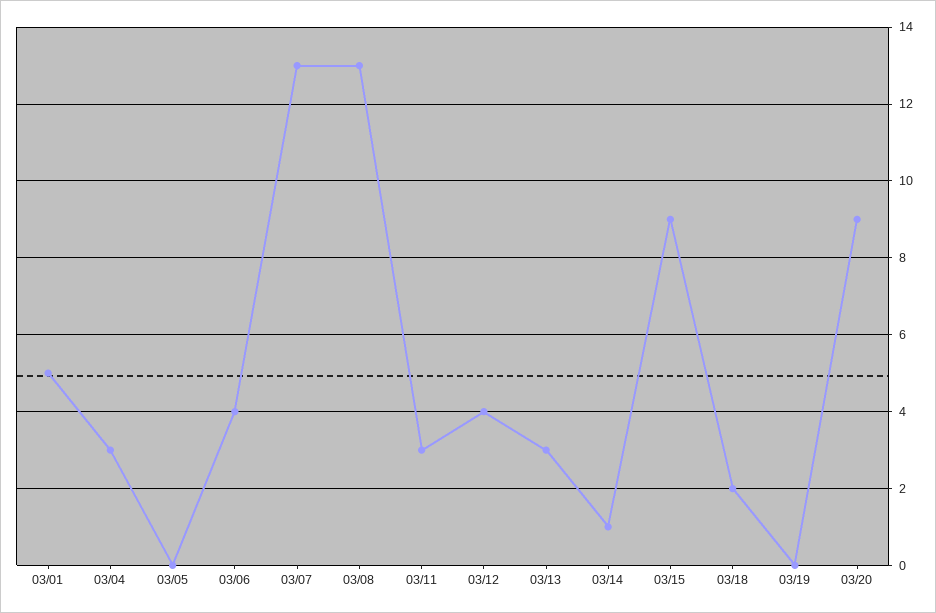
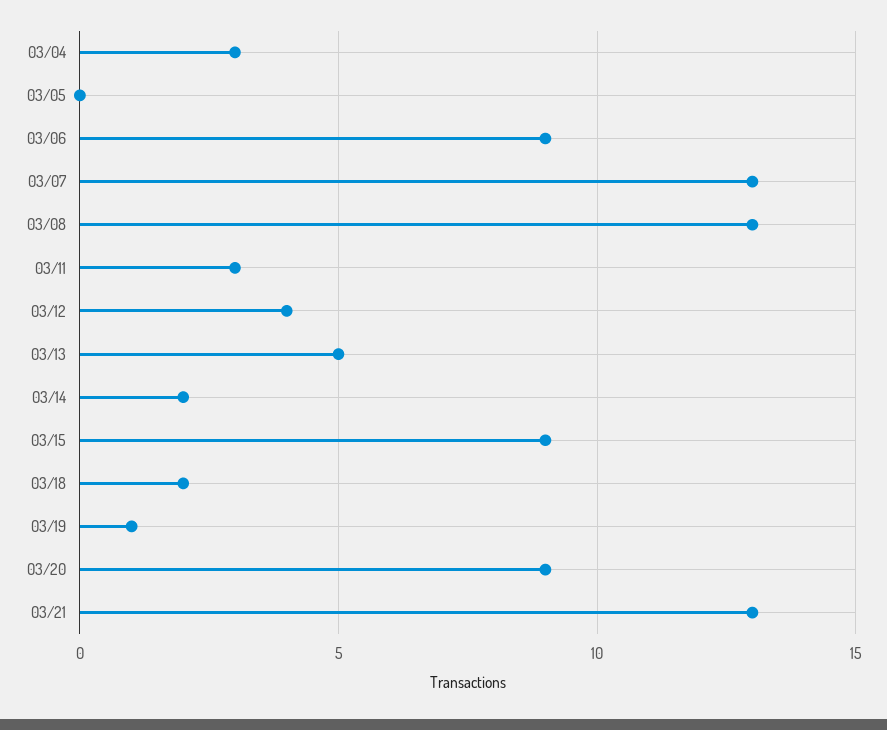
03/01: 5 -> none
03/06: 4 -> 9
03/13: 3 -> 5
03/14: 1 -> 2
03/19: 0 -> 1
03/21: none -> 13

